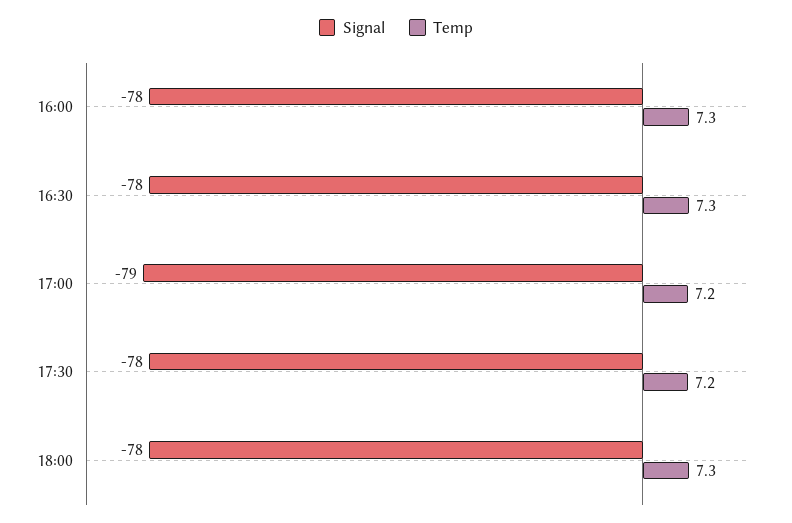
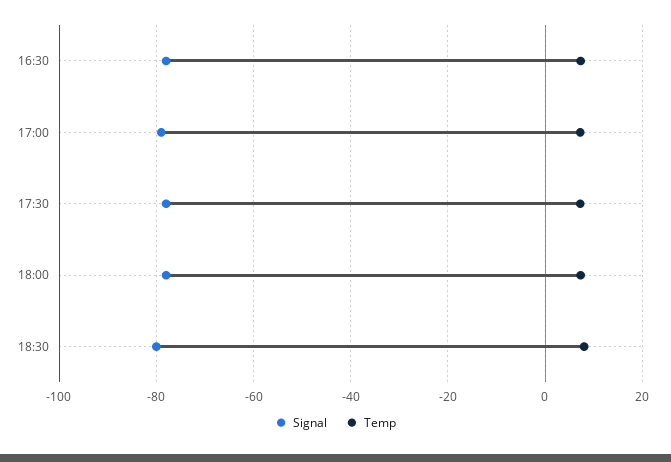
Signal, 16:00: -78 -> none
Temp, 16:00: 7.3 -> none
Signal, 18:30: none -> -80
Temp, 18:30: none -> 8

